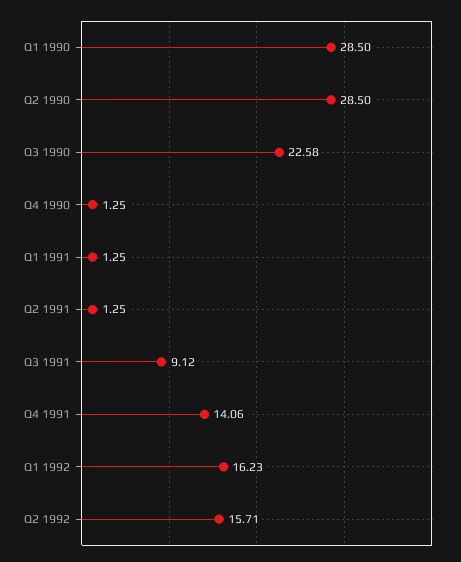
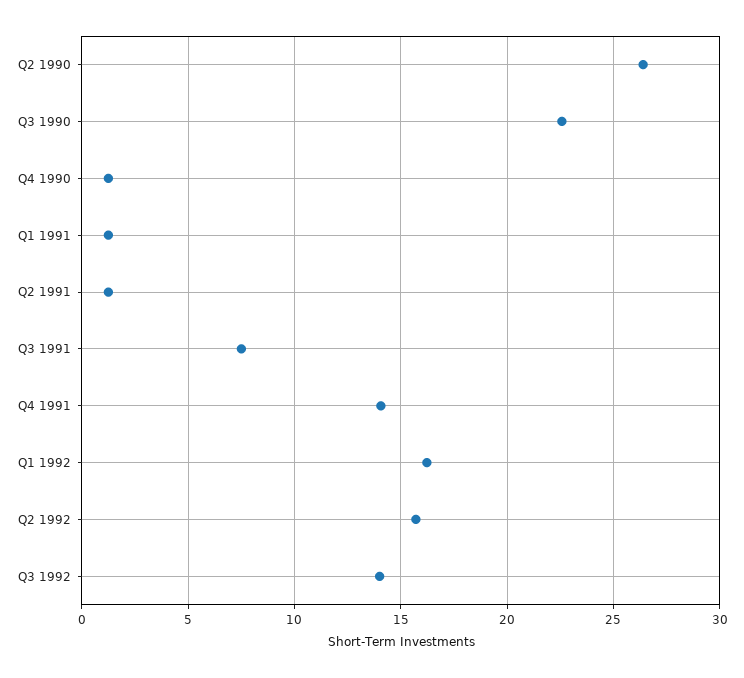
Q1 1990: 28.5 -> none
Q2 1990: 28.5 -> 26.5
Q3 1991: 9.12 -> 7.5
Q3 1992: none -> 14

